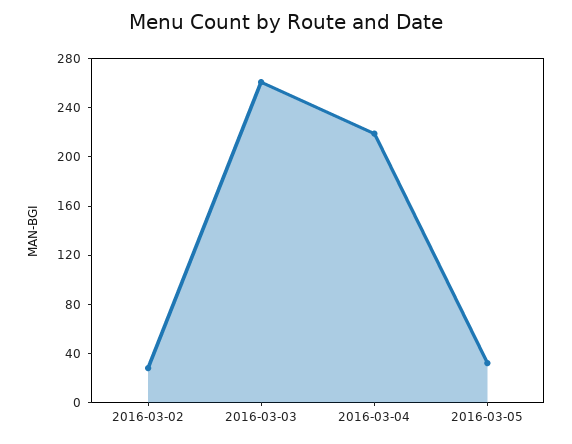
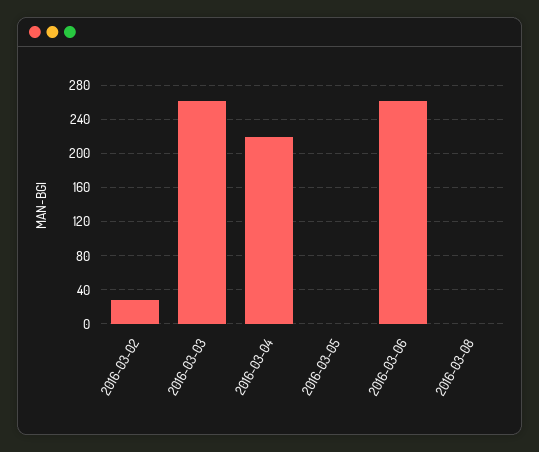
2016-03-05: 30 -> 0
2016-03-06: none -> 260
2016-03-08: none -> 0

